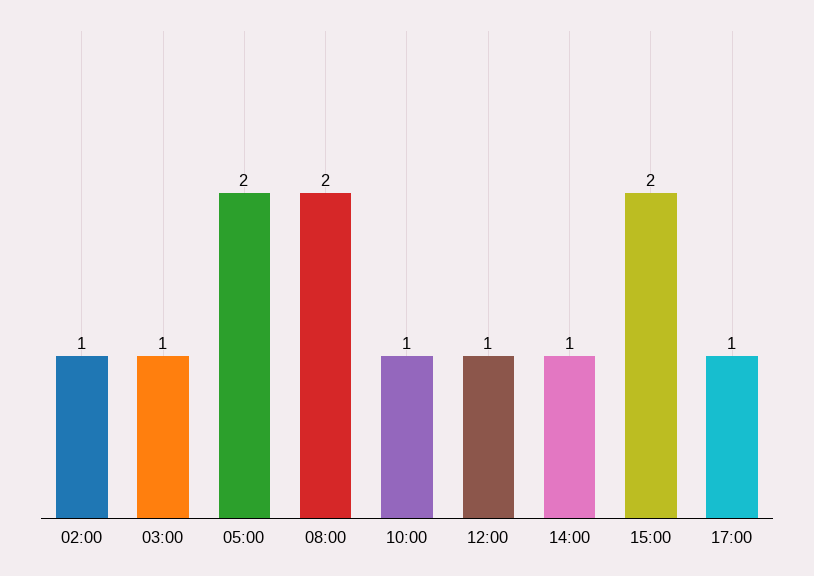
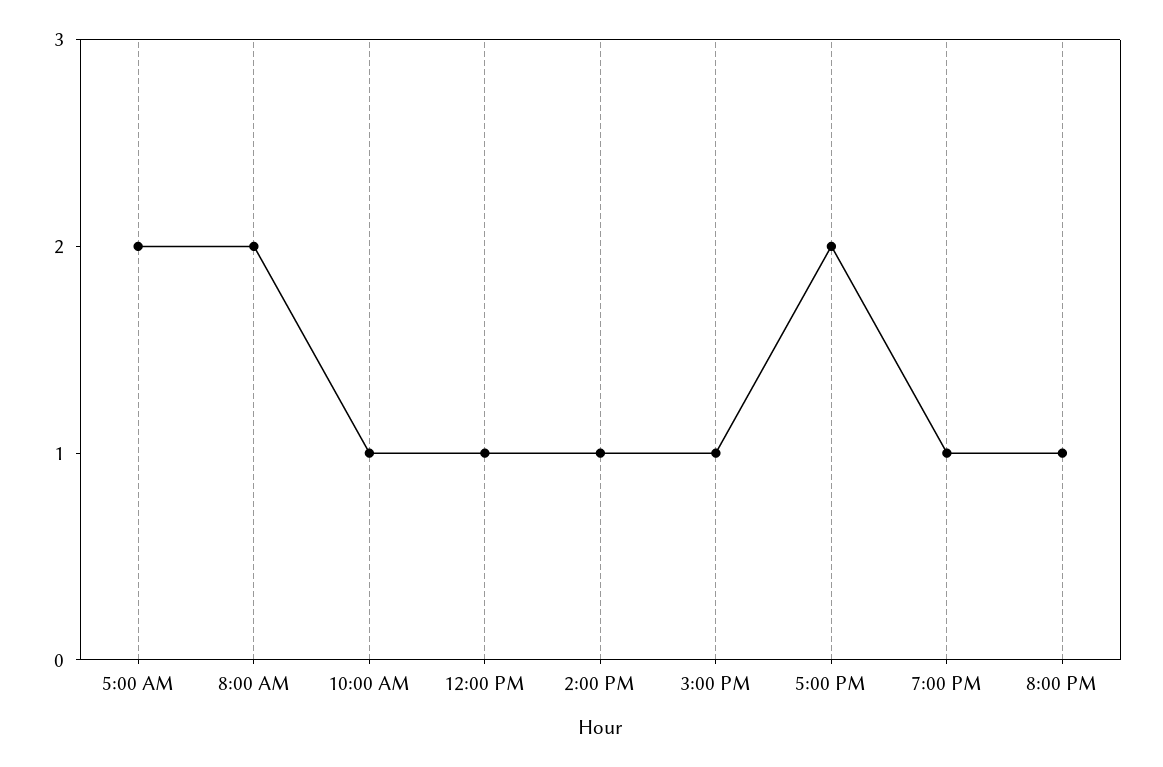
02:00: 1 -> none
03:00: 1 -> none
15:00: 2 -> 1
17:00: 1 -> 2
7:00 PM: none -> 1
8:00 PM: none -> 1

